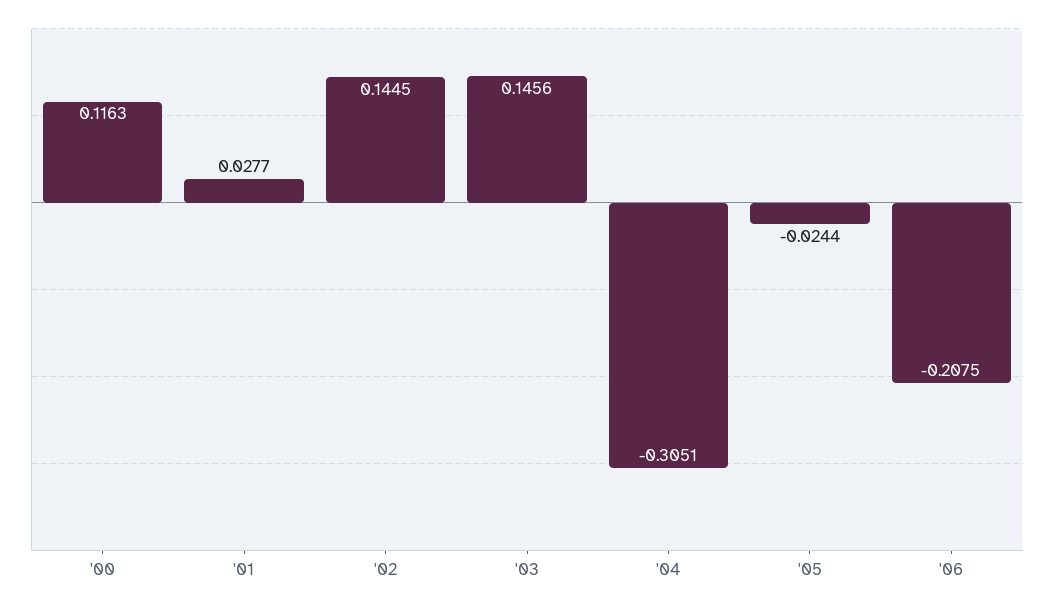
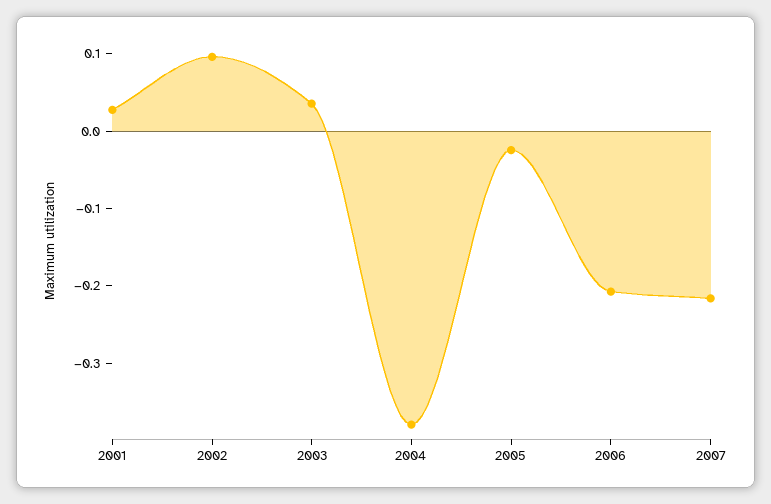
'00: 0.1163 -> none
'02: 0.1445 -> 0.1
'03: 0.1456 -> 0.04
'04: -0.3051 -> -0.38
2007: none -> -0.22

